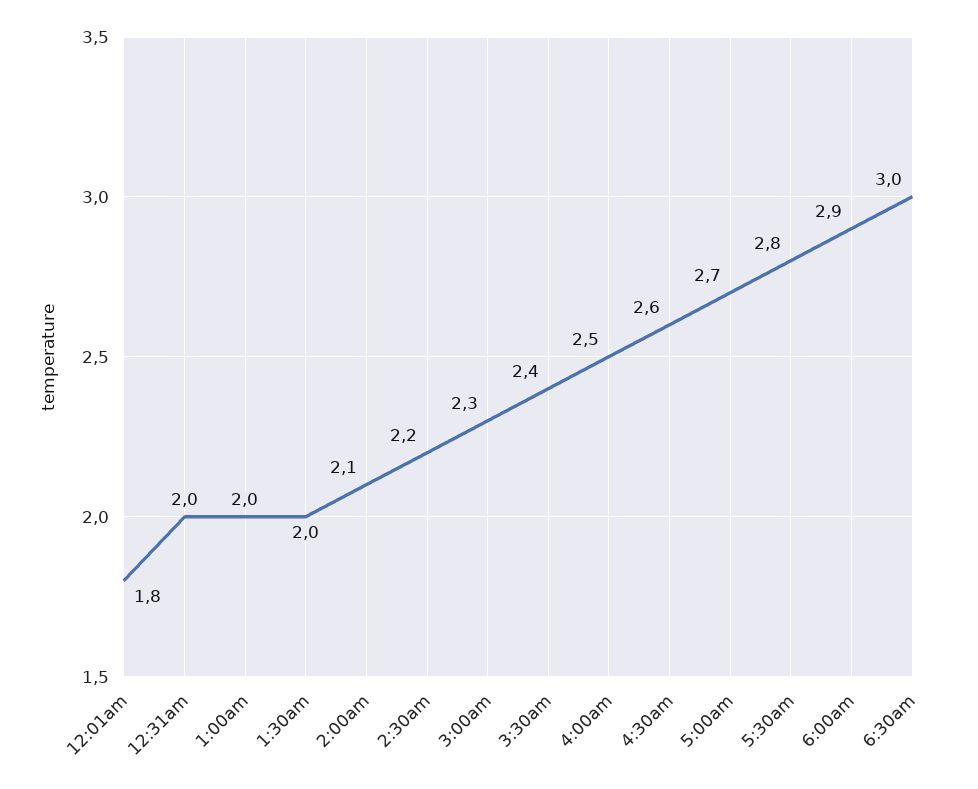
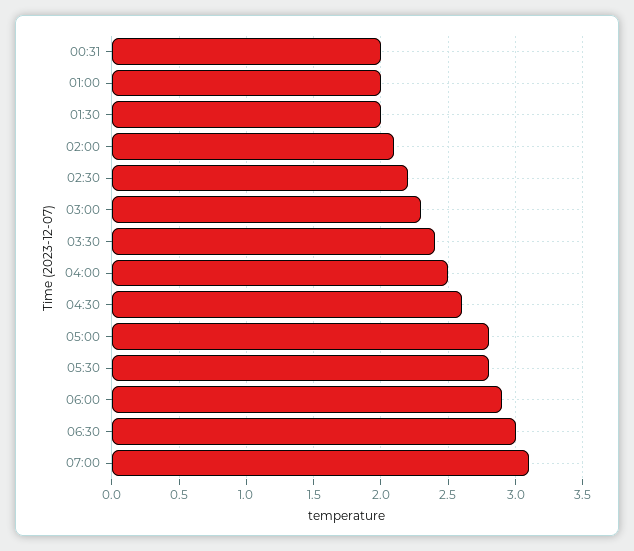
12:01am: 1.8 -> none
5:00am: 2.7 -> 2.8
07:00: none -> 3.1

